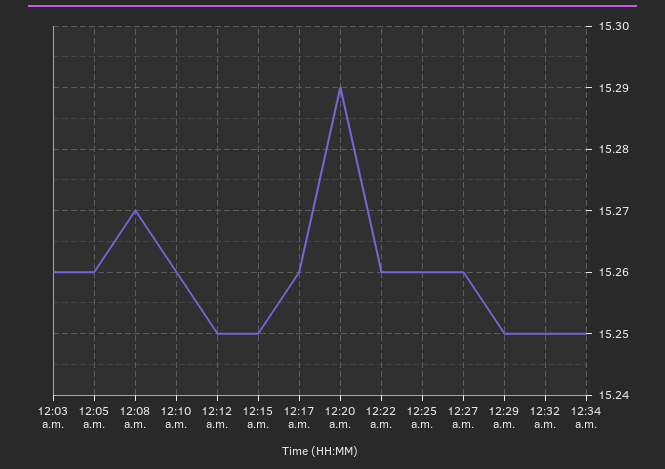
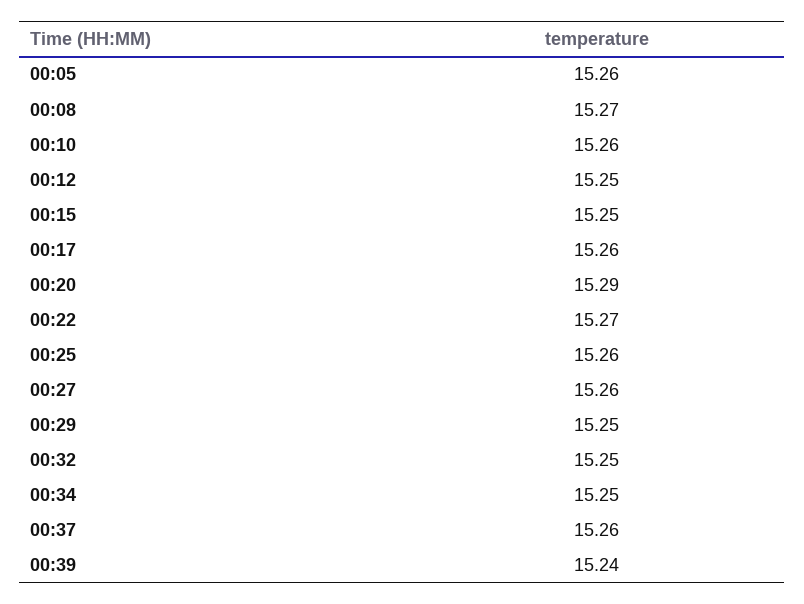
12:03 a.m.: 15.26 -> none
12:22 a.m.: 15.26 -> 15.27
00:37: none -> 15.26
00:39: none -> 15.24

